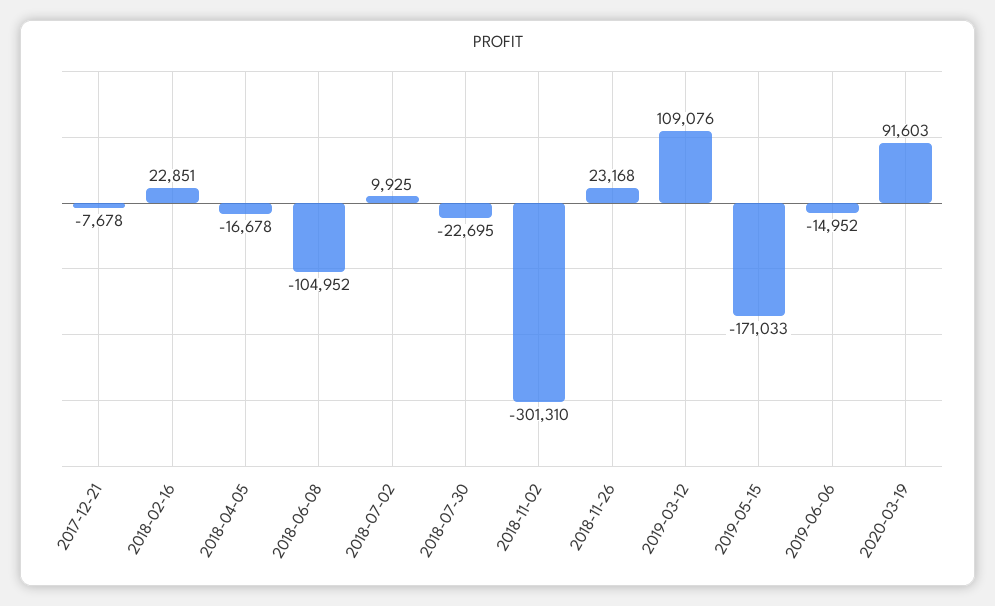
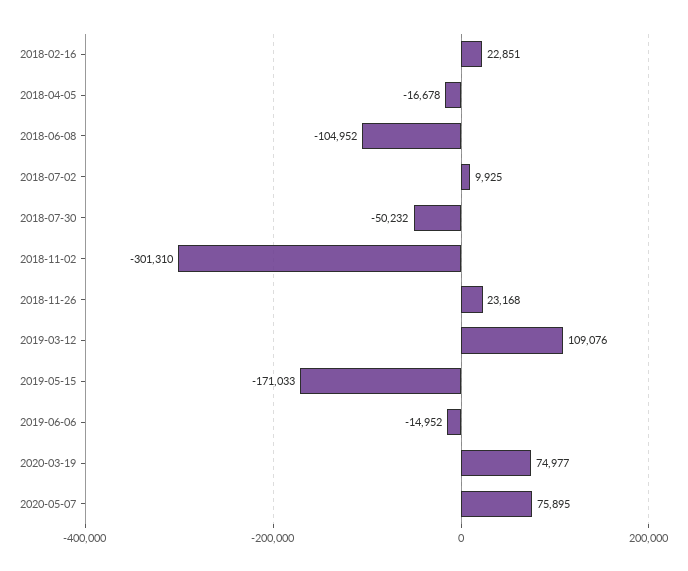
2017-12-21: -7678 -> none
2018-07-30: -22695 -> -50232
2020-03-19: 91603 -> 74977
2020-05-07: none -> 75895

